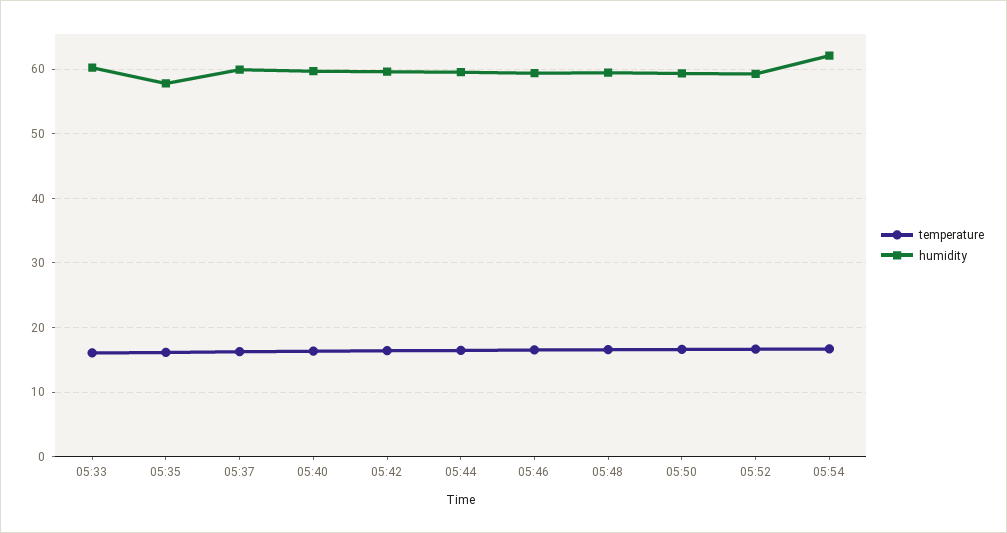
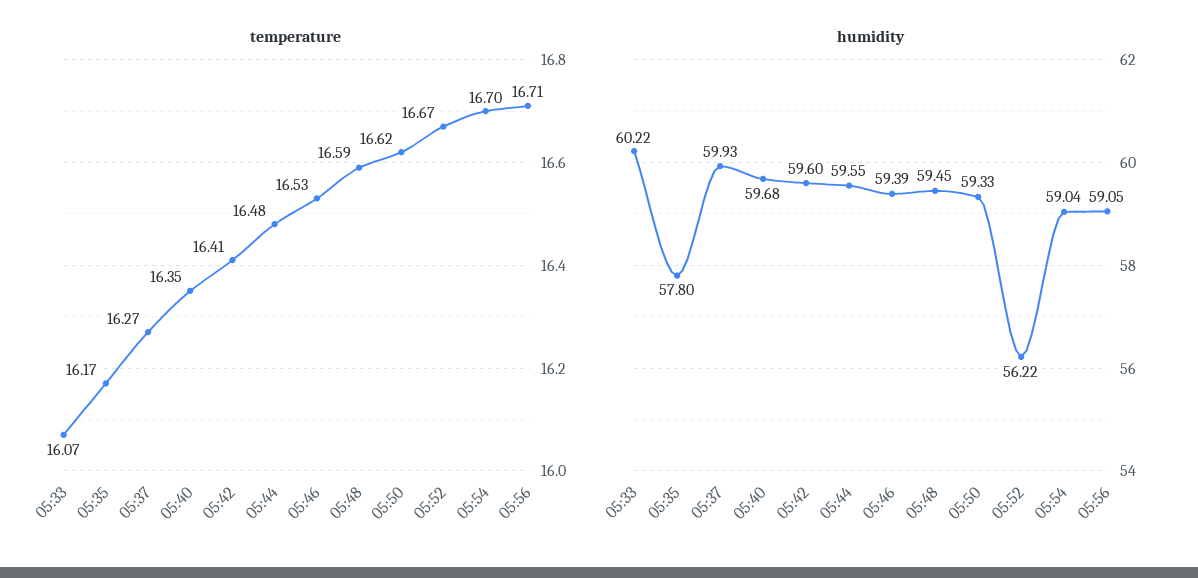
humidity, 05:52: 59 -> 56.22
humidity, 05:54: 62 -> 59.04
temperature, 05:56: none -> 16.71
humidity, 05:56: none -> 59.05

